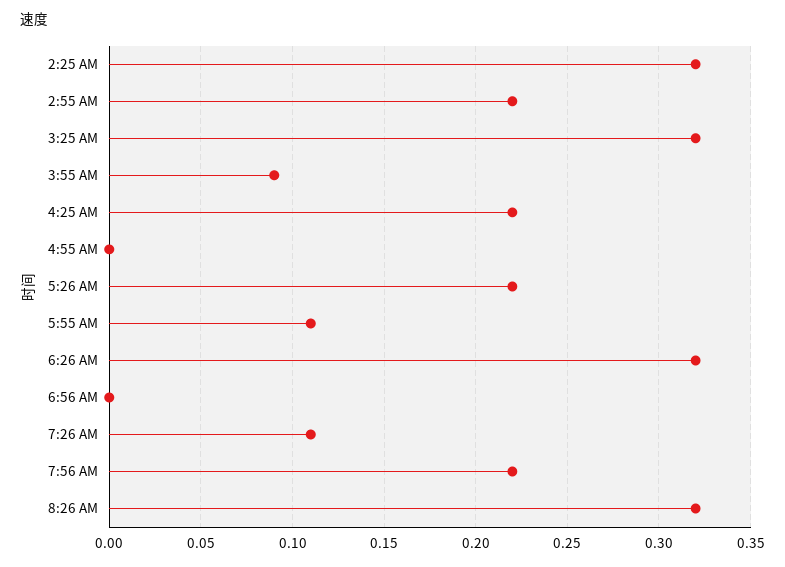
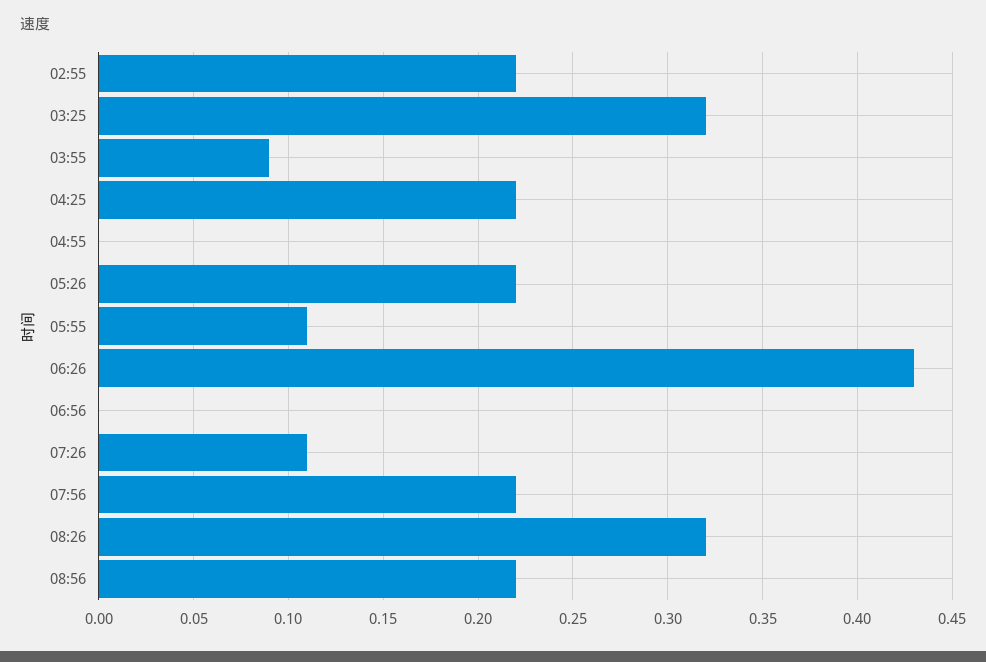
2:25 AM: 0.32 -> none
6:26 AM: 0.32 -> 0.43
08:56: none -> 0.22

